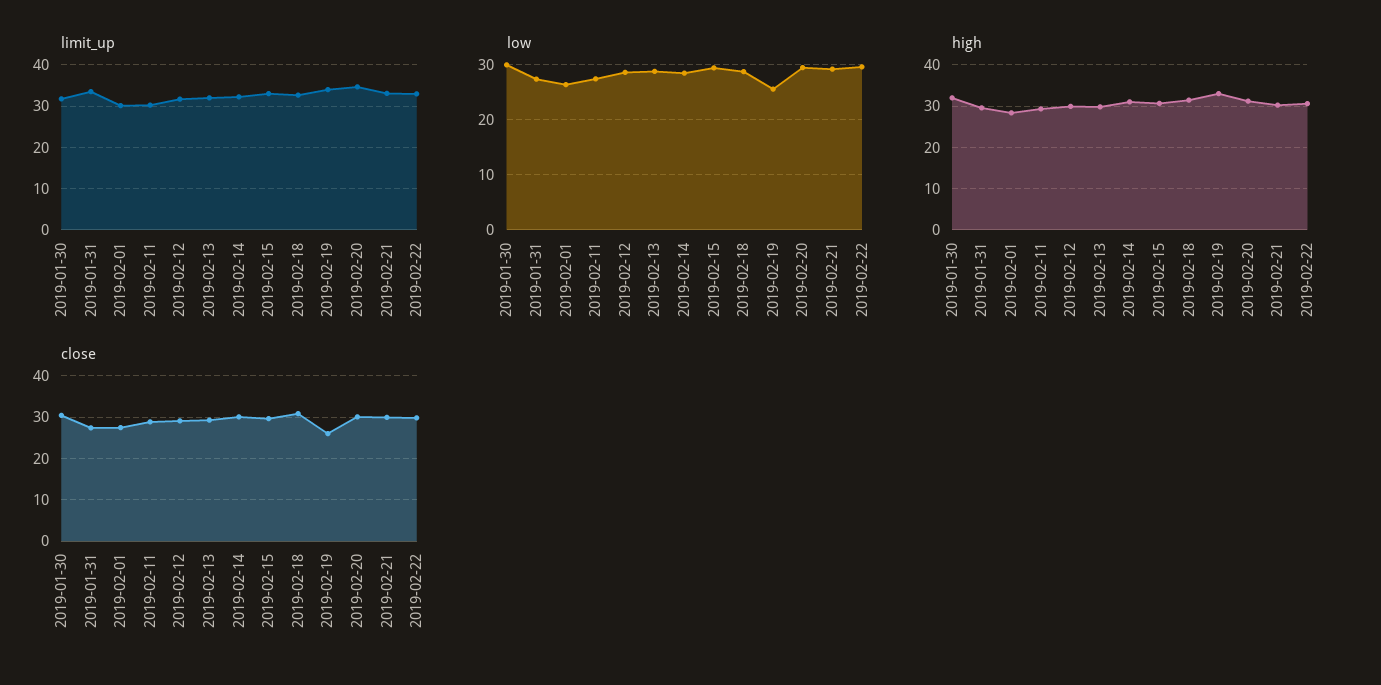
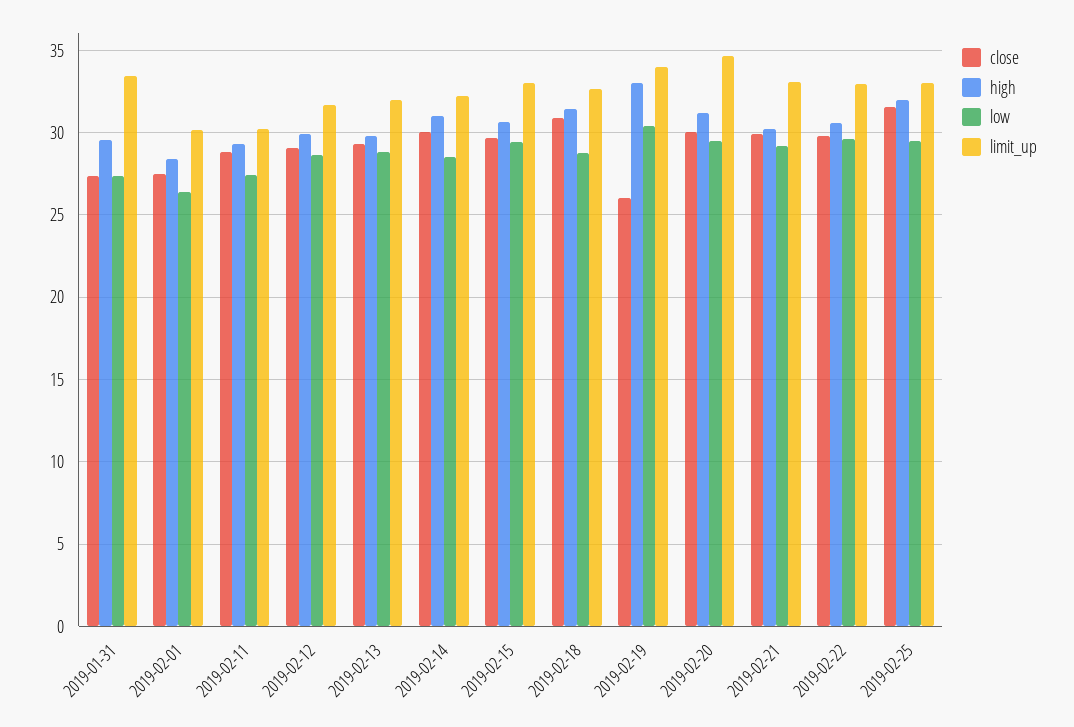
limit_up, 2019-01-30: 32 -> none
low, 2019-01-30: 30 -> none
low, 2019-02-19: 26 -> 30.5
high, 2019-01-30: 32 -> none
close, 2019-01-30: 30 -> none
close, 2019-02-25: none -> 31.5
high, 2019-02-25: none -> 32
low, 2019-02-25: none -> 29.5
limit_up, 2019-02-25: none -> 33

